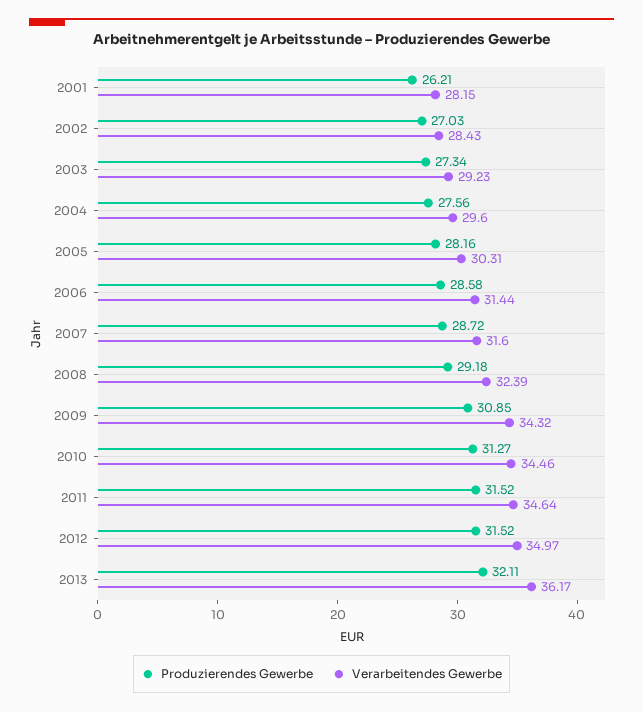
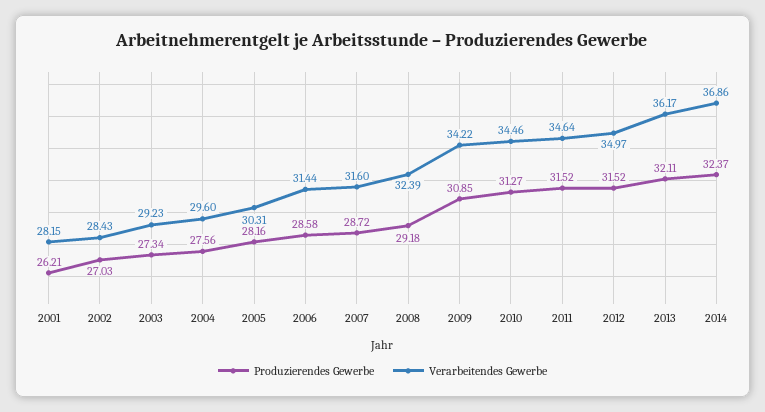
Verarbeitendes Gewerbe, 2009: 34.32 -> 34.22
Produzierendes Gewerbe, 2014: none -> 32.37
Verarbeitendes Gewerbe, 2014: none -> 36.86

